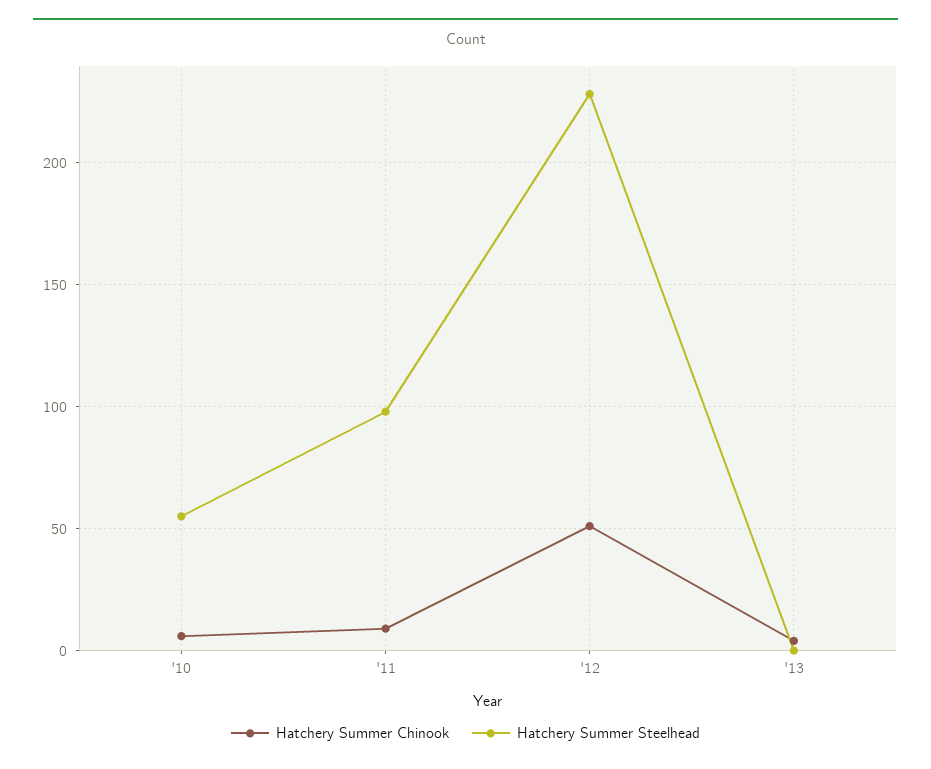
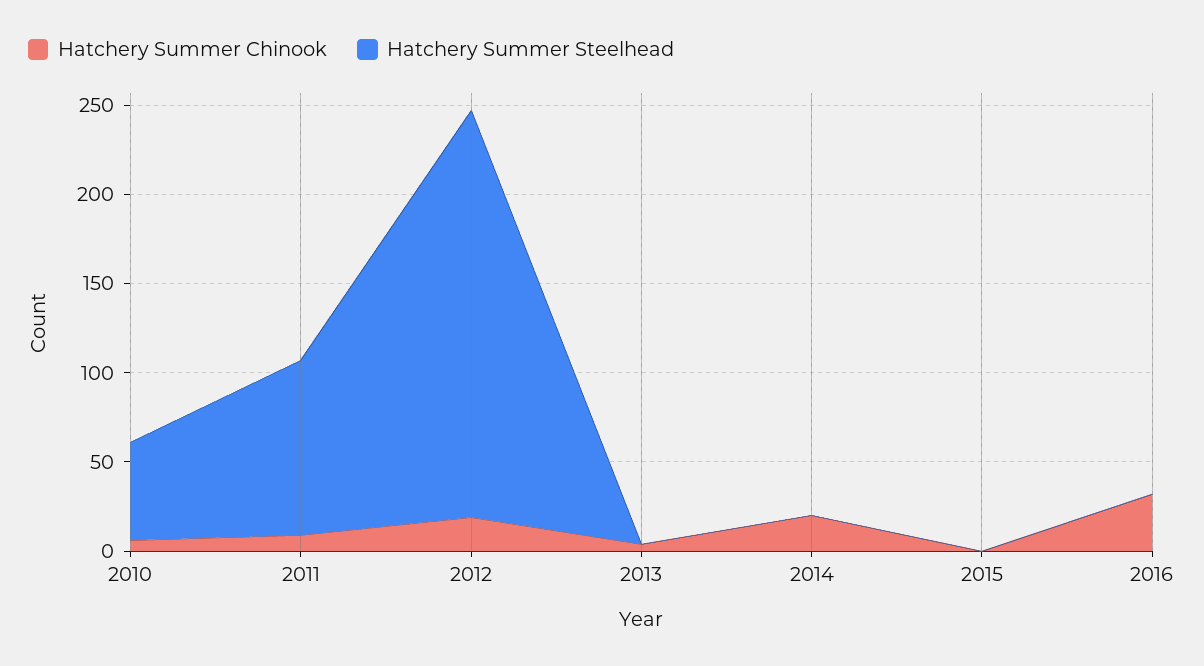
Hatchery Summer Chinook, '12: 50 -> 20
Hatchery Summer Chinook, 2014: none -> 20
Hatchery Summer Steelhead, 2014: none -> 0
Hatchery Summer Chinook, 2015: none -> 0
Hatchery Summer Steelhead, 2015: none -> 0
Hatchery Summer Chinook, 2016: none -> 30
Hatchery Summer Steelhead, 2016: none -> 0

